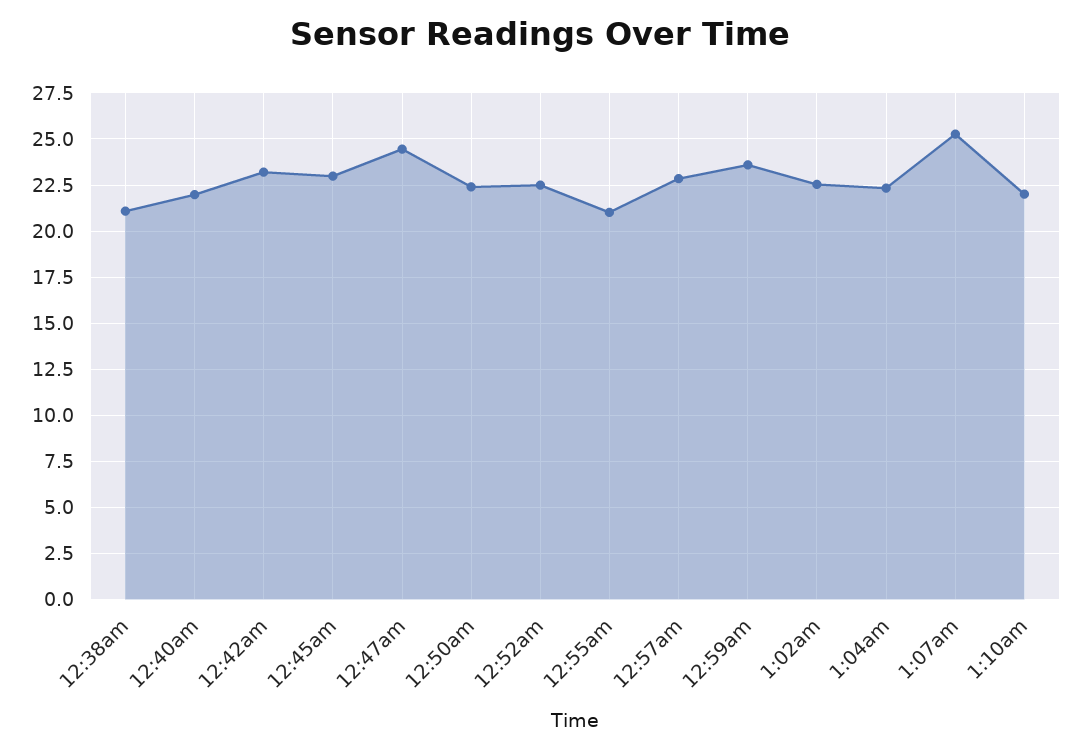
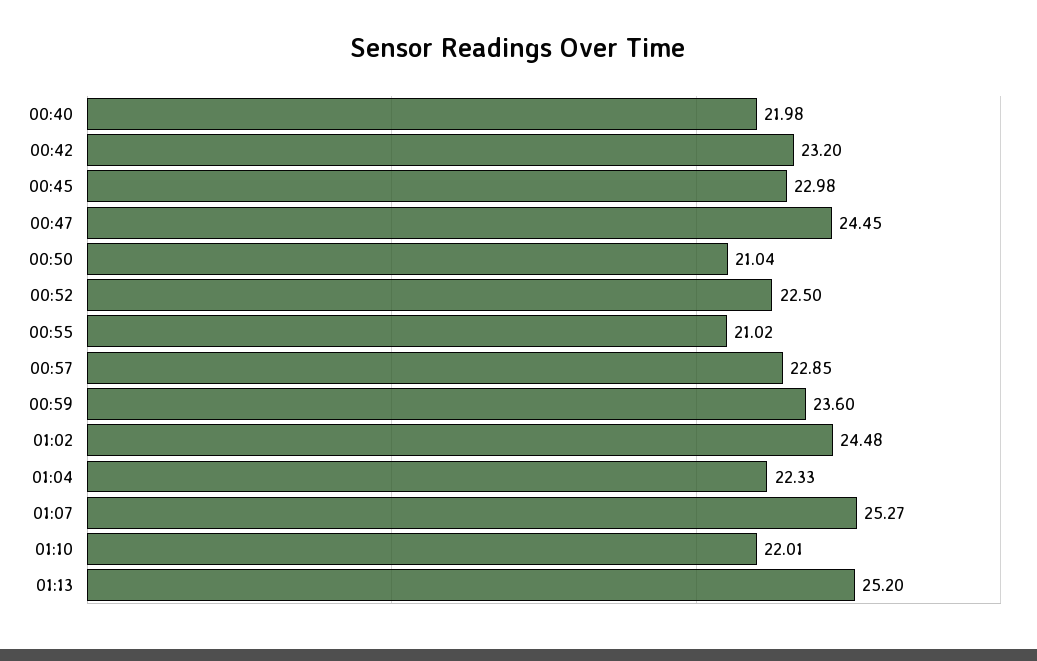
12:38am: 21 -> none
12:50am: 22.5 -> 21.04
1:02am: 22.5 -> 24.48
01:13: none -> 25.2

